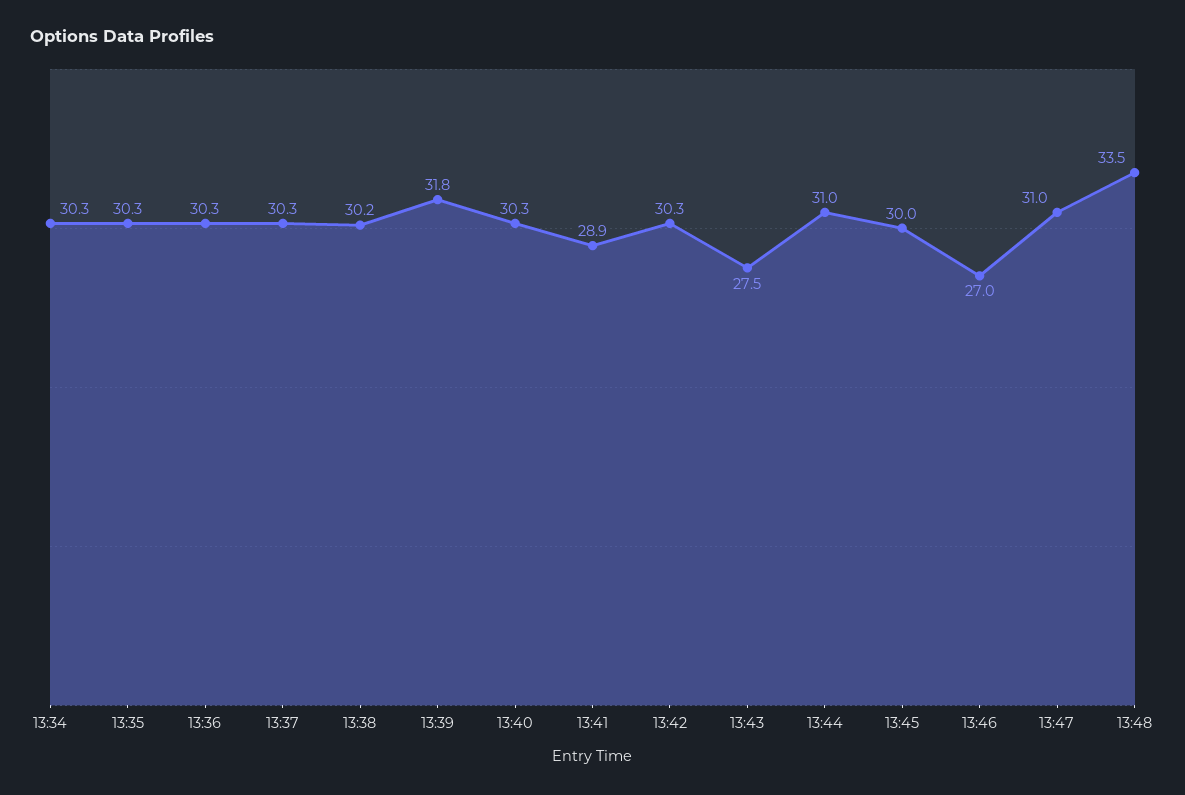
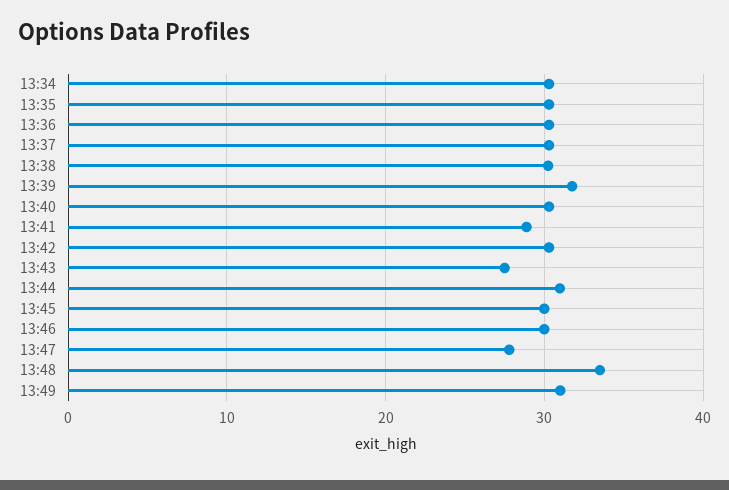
13:46: 27 -> 30
13:47: 31 -> 28
13:49: none -> 31

